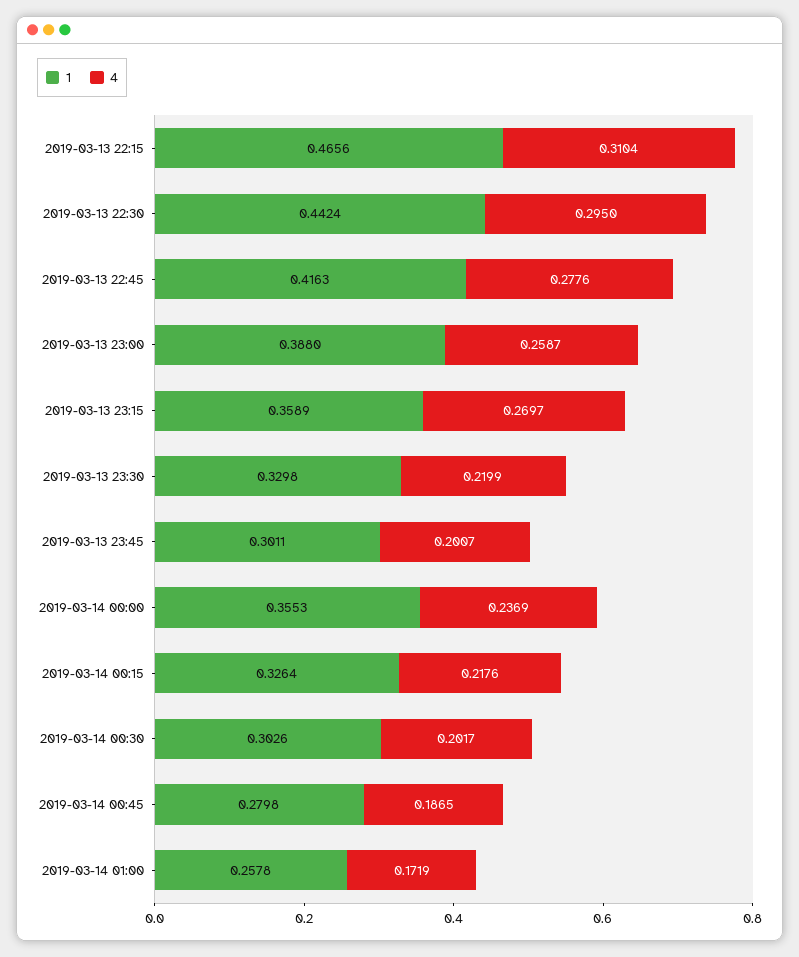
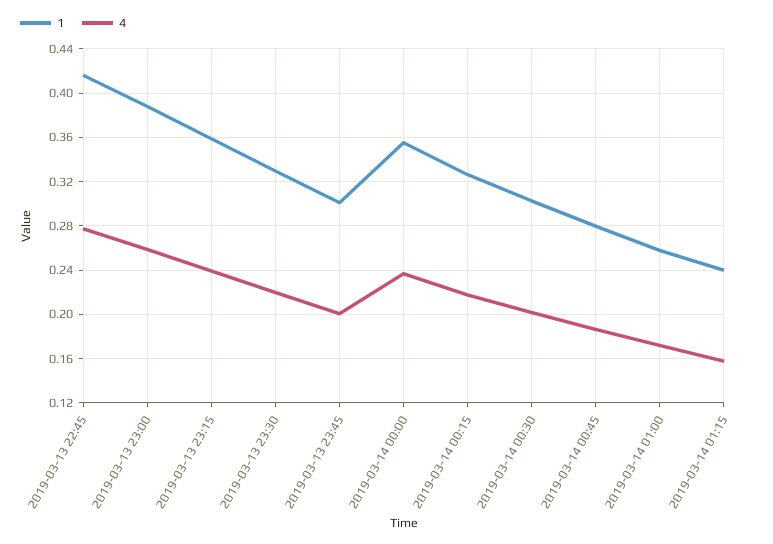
1, 2019-03-13 22:15: 0.4656 -> none
4, 2019-03-13 22:15: 0.3104 -> none
1, 2019-03-13 22:30: 0.4424 -> none
4, 2019-03-13 22:30: 0.295 -> none
4, 2019-03-13 23:15: 0.2697 -> 0.24
1, 2019-03-14 01:15: none -> 0.24
4, 2019-03-14 01:15: none -> 0.16

